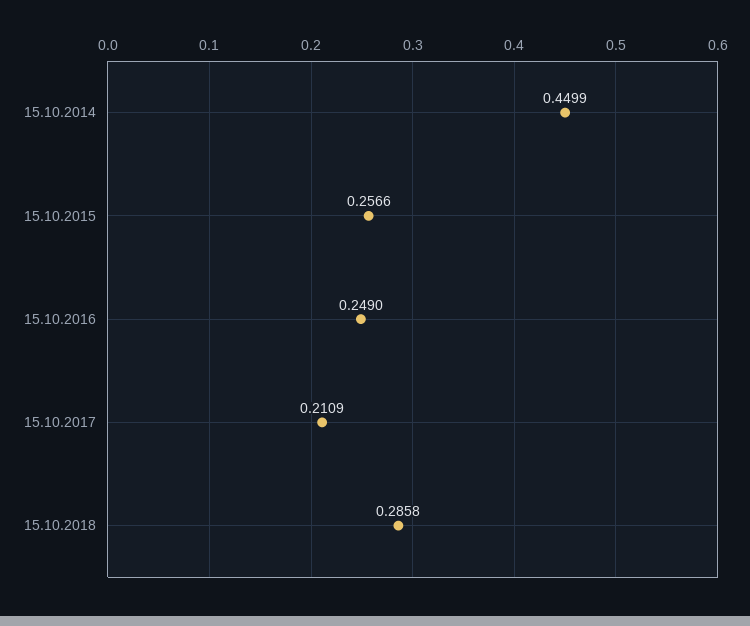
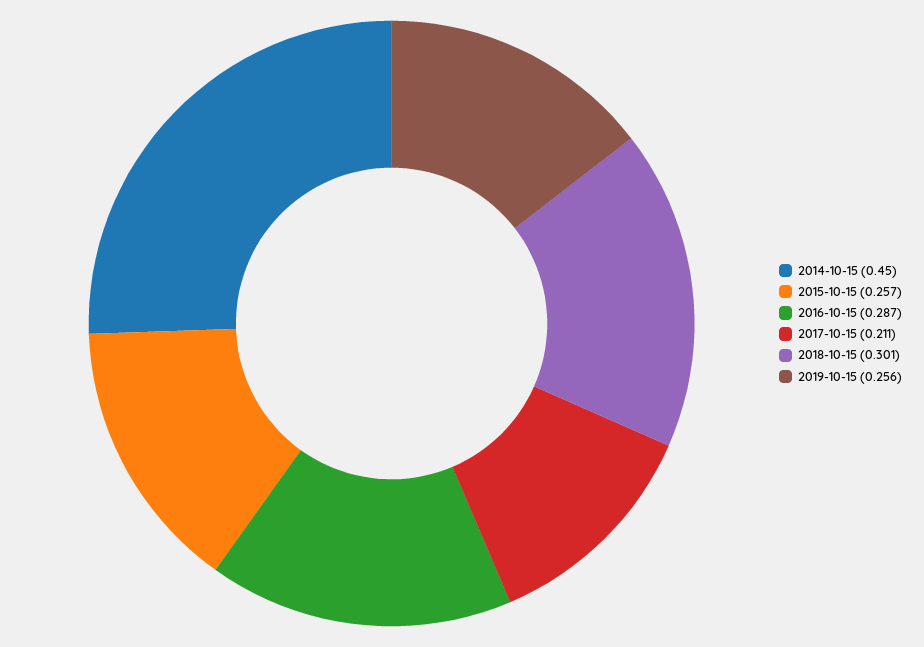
15.10.2016: 0.249 -> 0.287
15.10.2018: 0.2858 -> 0.301
2019-10-15: none -> 0.256

